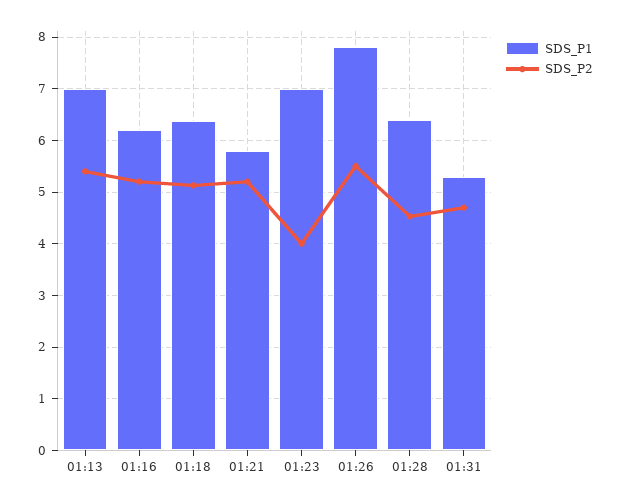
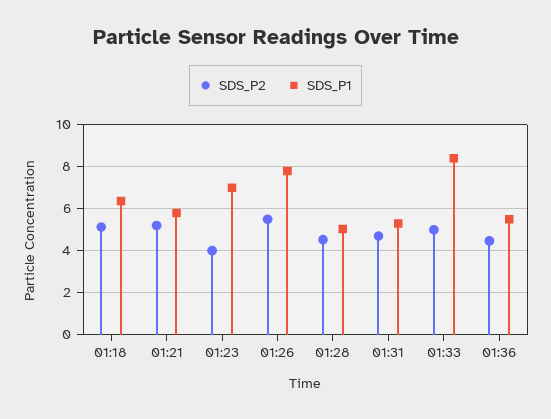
SDS_P1, 01:13: 7 -> none
SDS_P2, 01:13: 5.4 -> none
SDS_P1, 01:16: 6.2 -> none
SDS_P2, 01:16: 5.2 -> none
SDS_P1, 01:28: 6.4 -> 5
SDS_P2, 01:33: none -> 5
SDS_P1, 01:33: none -> 8.5
SDS_P2, 01:36: none -> 4.5
SDS_P1, 01:36: none -> 5.5

